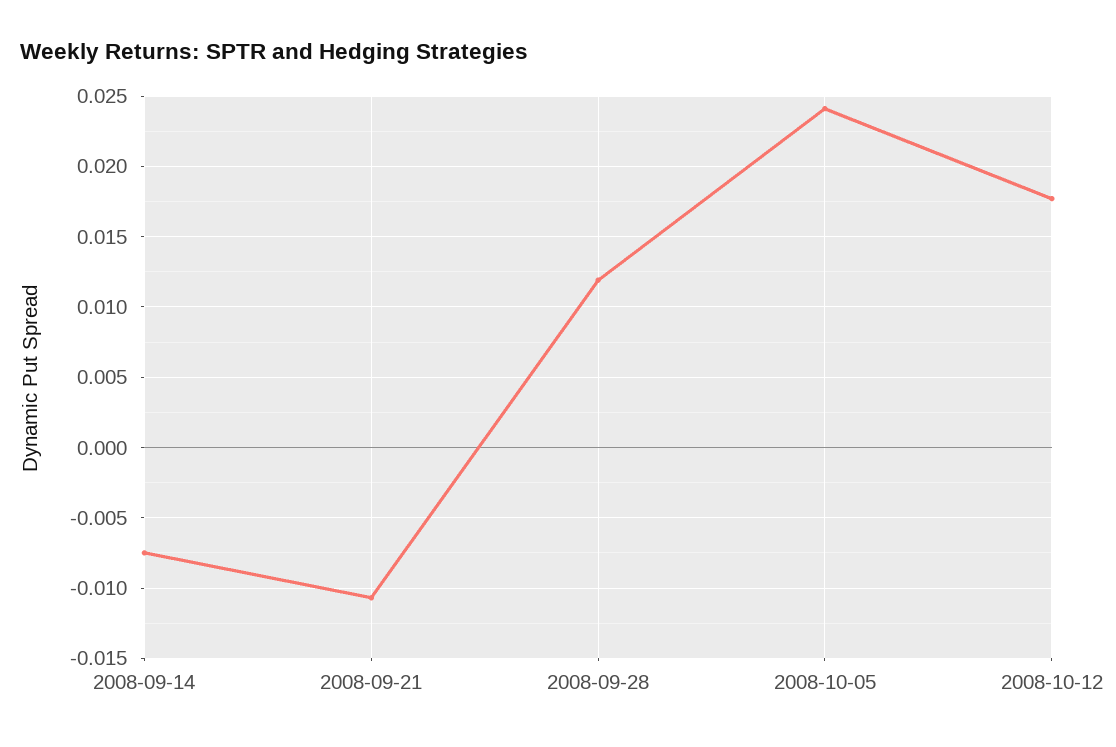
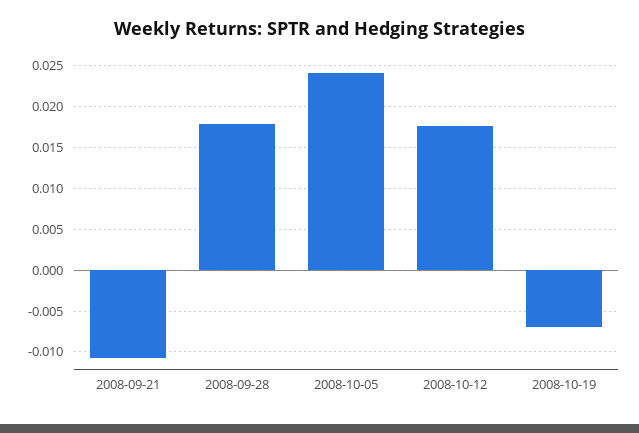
2008-09-14: -0.0075 -> none
2008-09-28: 0.012 -> 0.018
2008-10-19: none -> -0.007

